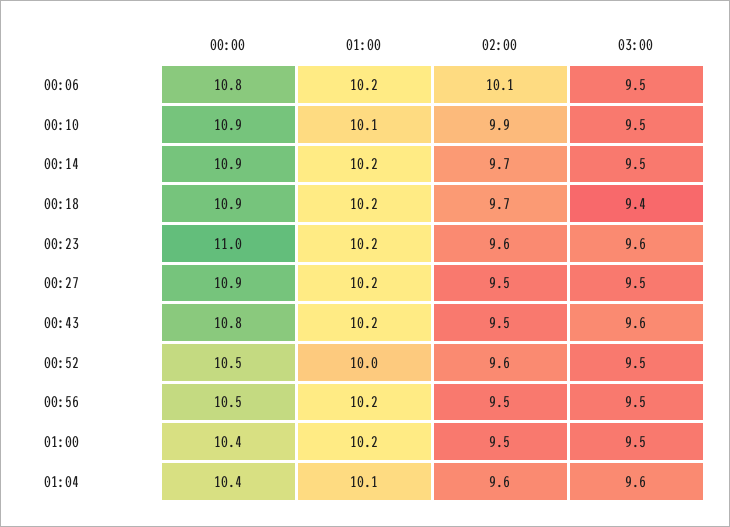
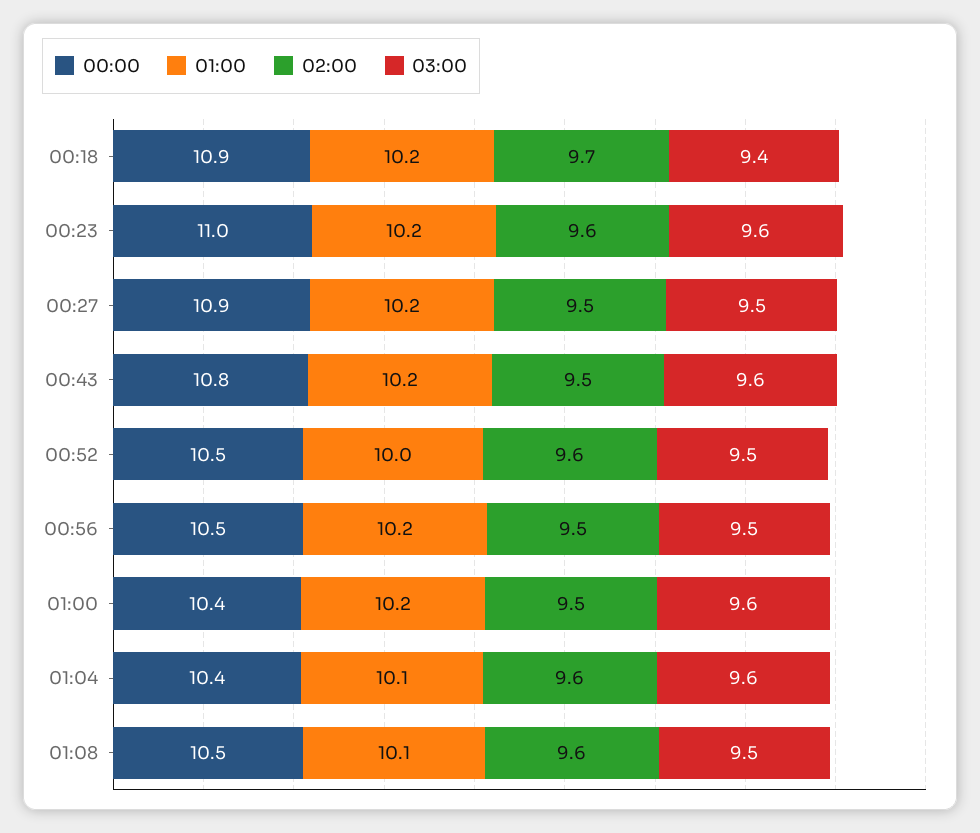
00:00, 00:06: 10.8 -> none
01:00, 00:06: 10.2 -> none
02:00, 00:06: 10.1 -> none
03:00, 00:06: 9.5 -> none
00:00, 00:10: 10.9 -> none
01:00, 00:10: 10.1 -> none
02:00, 00:10: 9.9 -> none
03:00, 00:10: 9.5 -> none
00:00, 00:14: 10.9 -> none
01:00, 00:14: 10.2 -> none
02:00, 00:14: 9.7 -> none
03:00, 00:14: 9.5 -> none
03:00, 01:00: 9.5 -> 9.6
00:00, 01:08: none -> 10.5
01:00, 01:08: none -> 10.1
02:00, 01:08: none -> 9.6
03:00, 01:08: none -> 9.5

